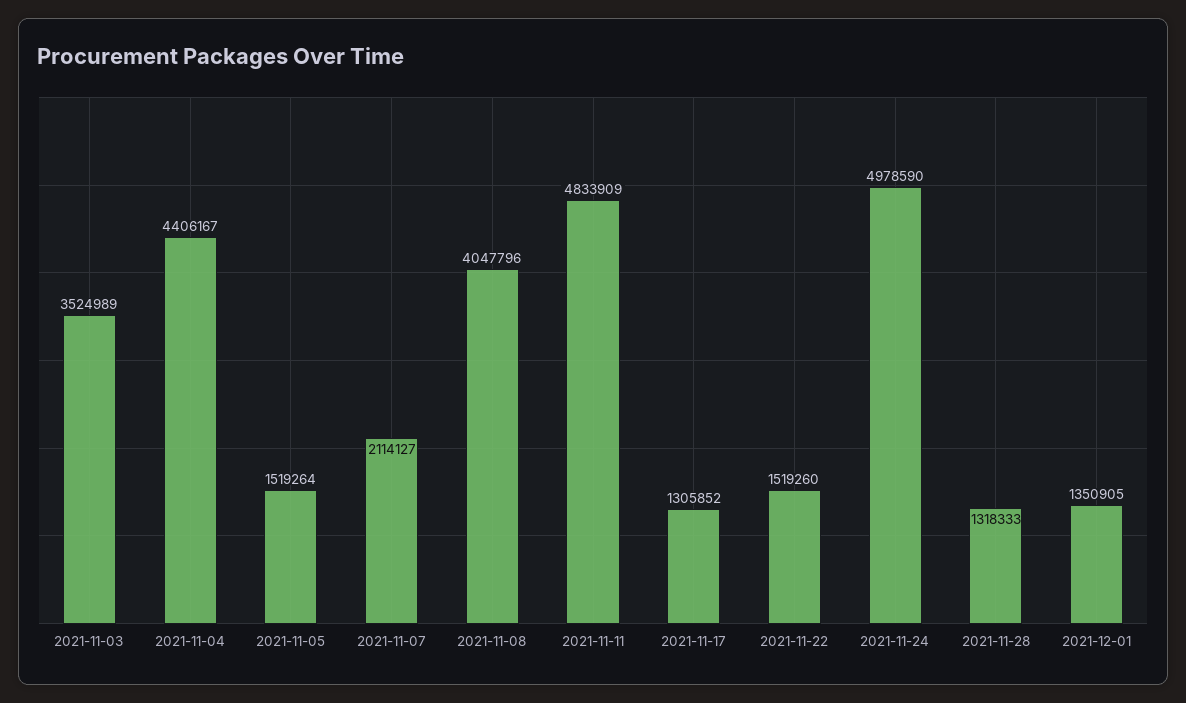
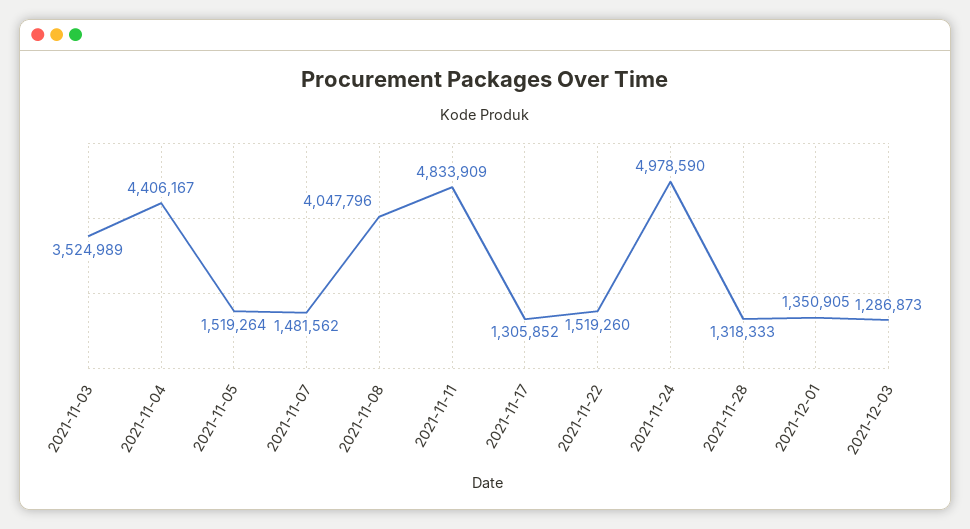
2021-11-07: 2114127 -> 1481562
2021-12-03: none -> 1286873

